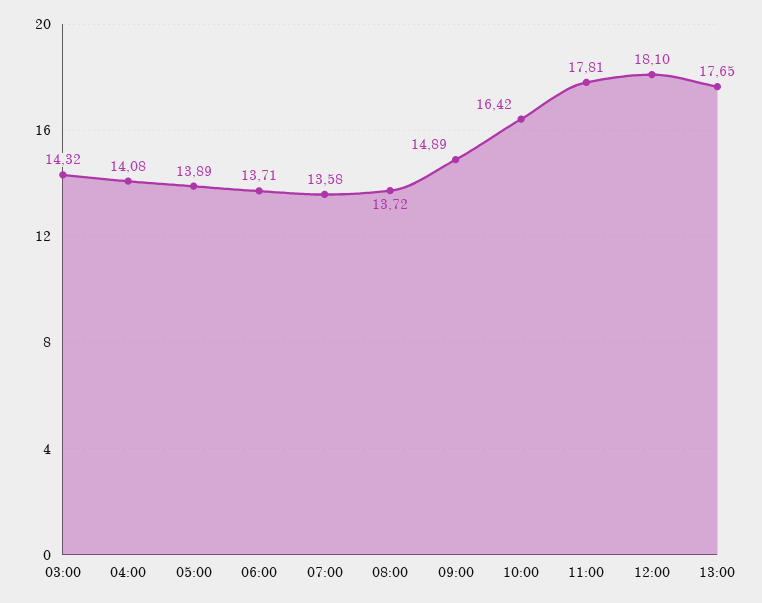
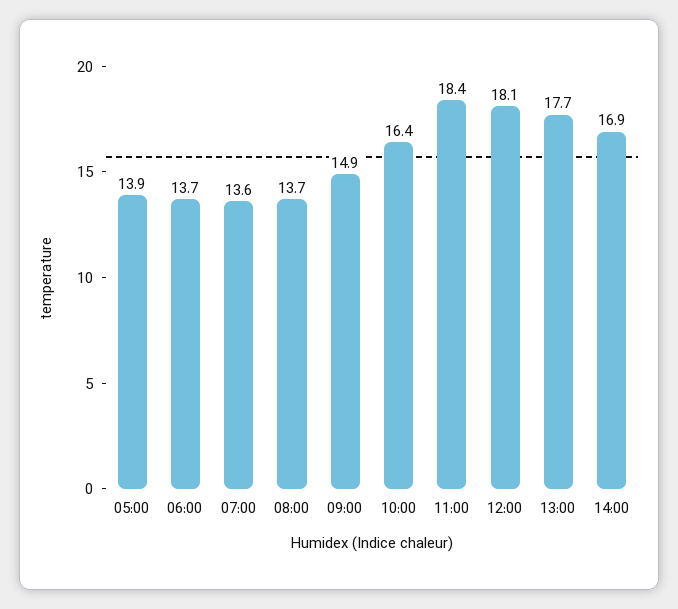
03:00: 14.32 -> none
04:00: 14.08 -> none
11:00: 17.81 -> 18.4
14:00: none -> 16.9

